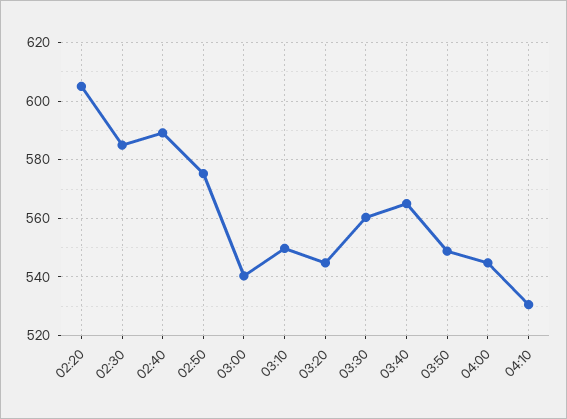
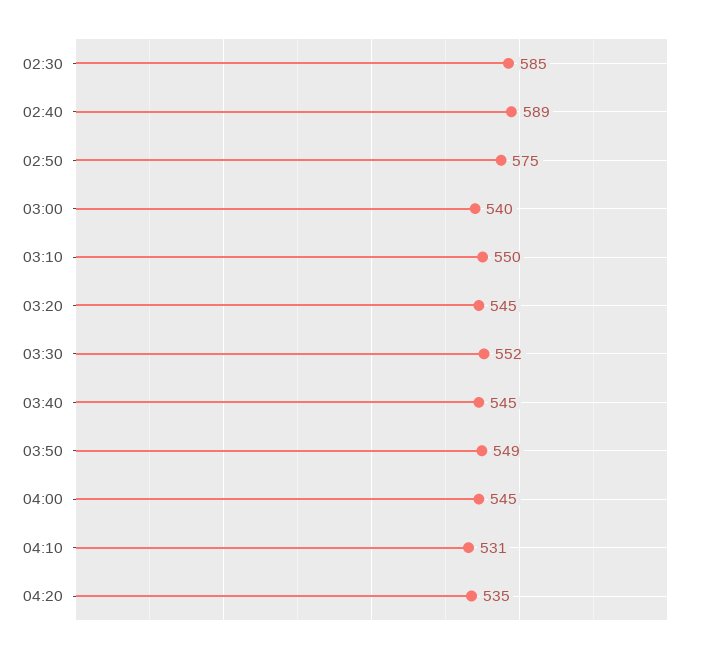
02:20: 605 -> none
03:30: 560 -> 552
03:40: 565 -> 545
04:20: none -> 535

